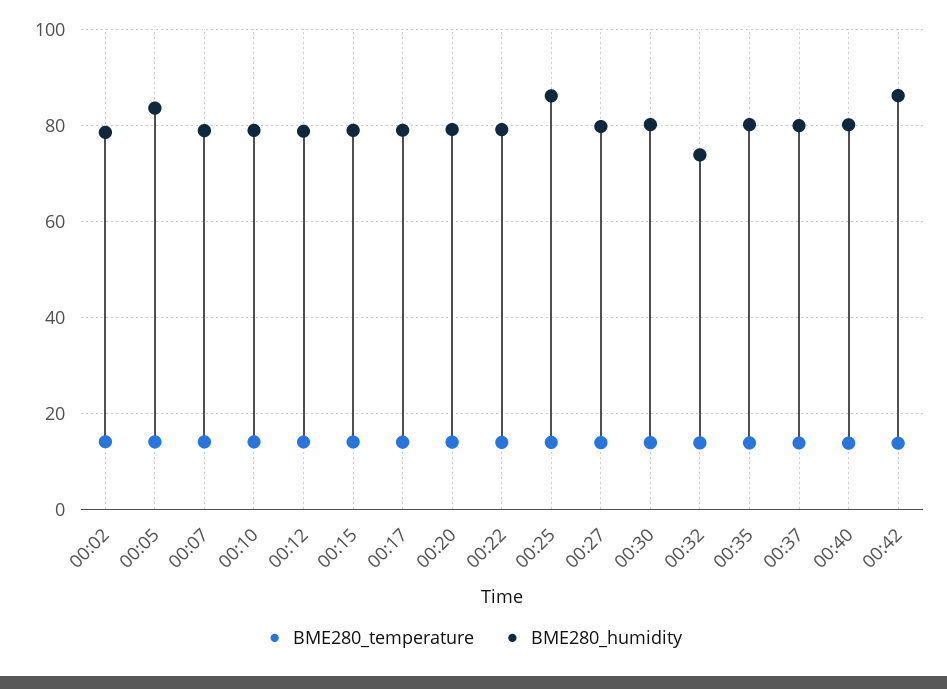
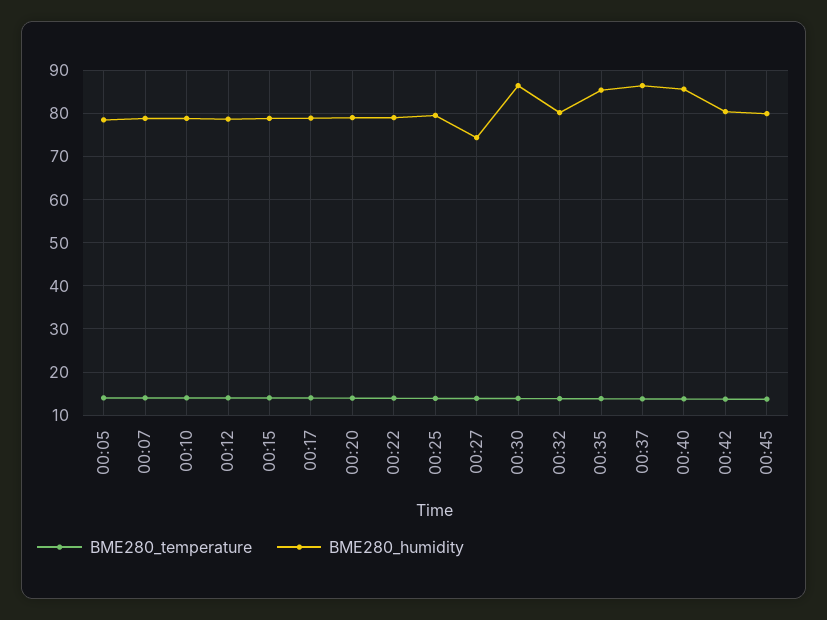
BME280_temperature, 00:02: 14 -> none
BME280_humidity, 00:02: 78 -> none
BME280_humidity, 00:05: 84 -> 78
BME280_humidity, 00:25: 86 -> 80
BME280_humidity, 00:27: 80 -> 74
BME280_humidity, 00:30: 80 -> 86
BME280_humidity, 00:32: 74 -> 80
BME280_humidity, 00:35: 80 -> 86
BME280_humidity, 00:37: 80 -> 86
BME280_humidity, 00:40: 80 -> 86
BME280_humidity, 00:42: 86 -> 80
BME280_temperature, 00:45: none -> 14
BME280_humidity, 00:45: none -> 80

